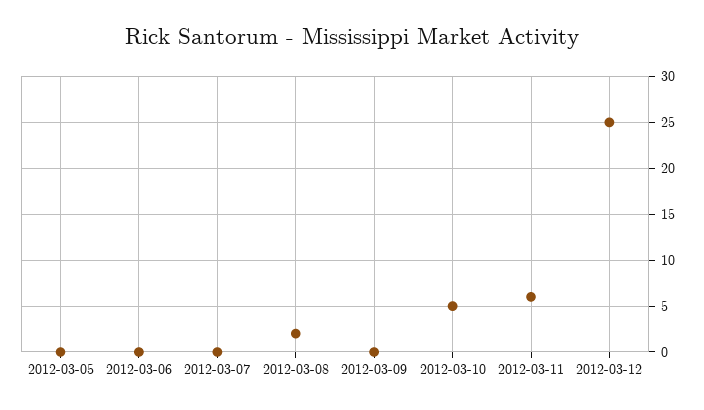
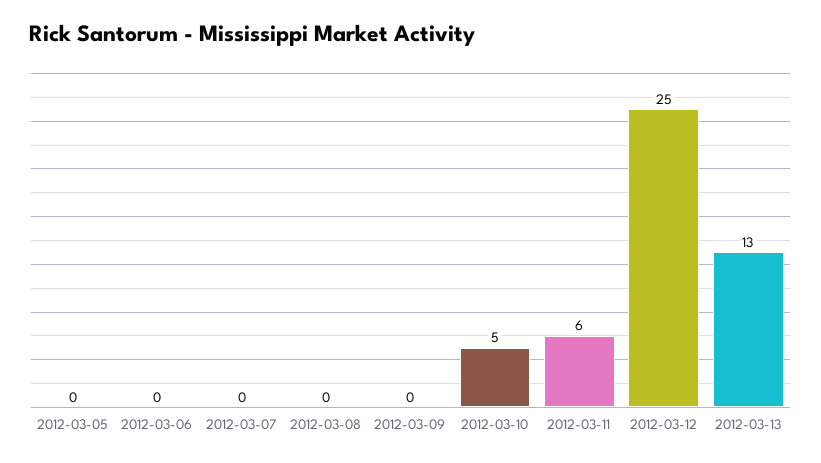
2012-03-08: 2 -> 0
2012-03-13: none -> 13

